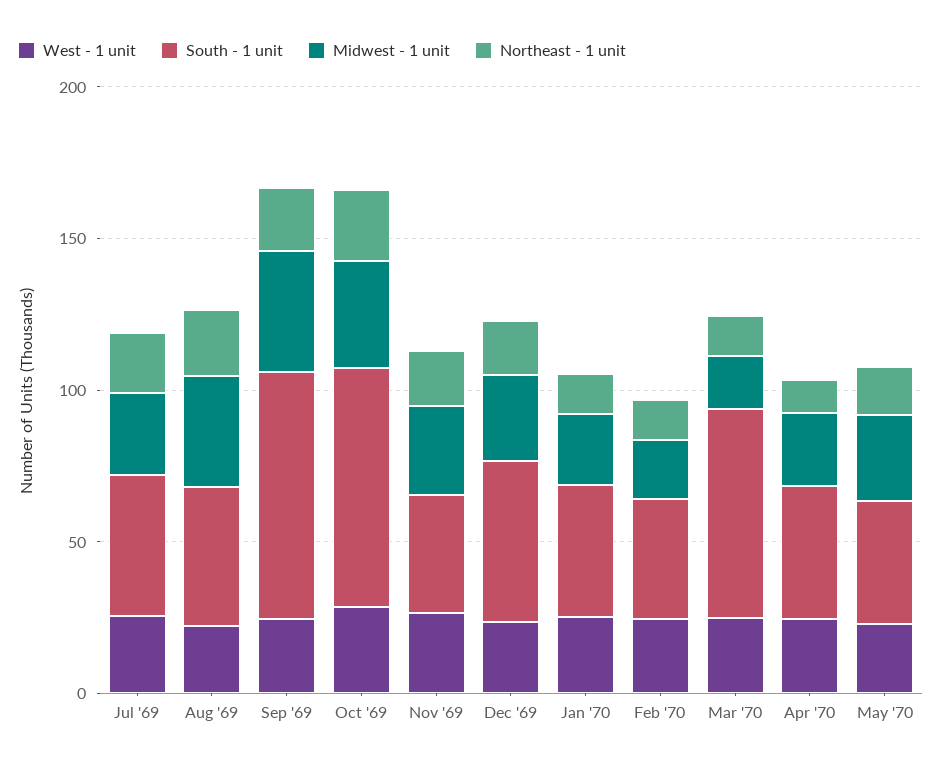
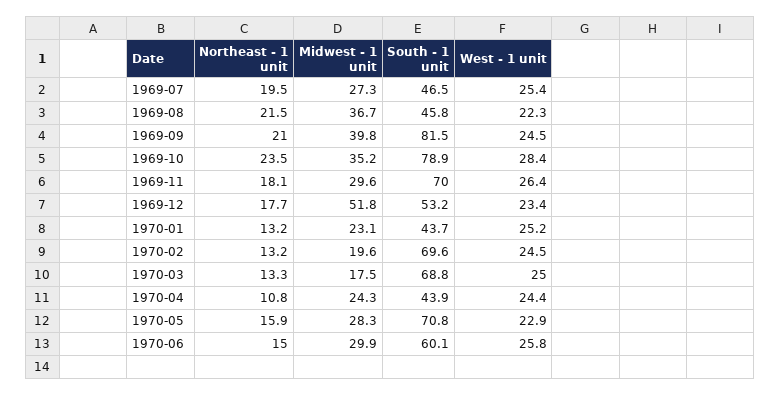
South - 1 unit, Nov '69: 40 -> 70
Midwest - 1 unit, Dec '69: 30 -> 51.8
South - 1 unit, Feb '70: 40 -> 69.6
South - 1 unit, May '70: 40 -> 70.8
Northeast - 1 unit, 1970-06: none -> 15
Midwest - 1 unit, 1970-06: none -> 29.9
South - 1 unit, 1970-06: none -> 60.1
West - 1 unit, 1970-06: none -> 25.8

